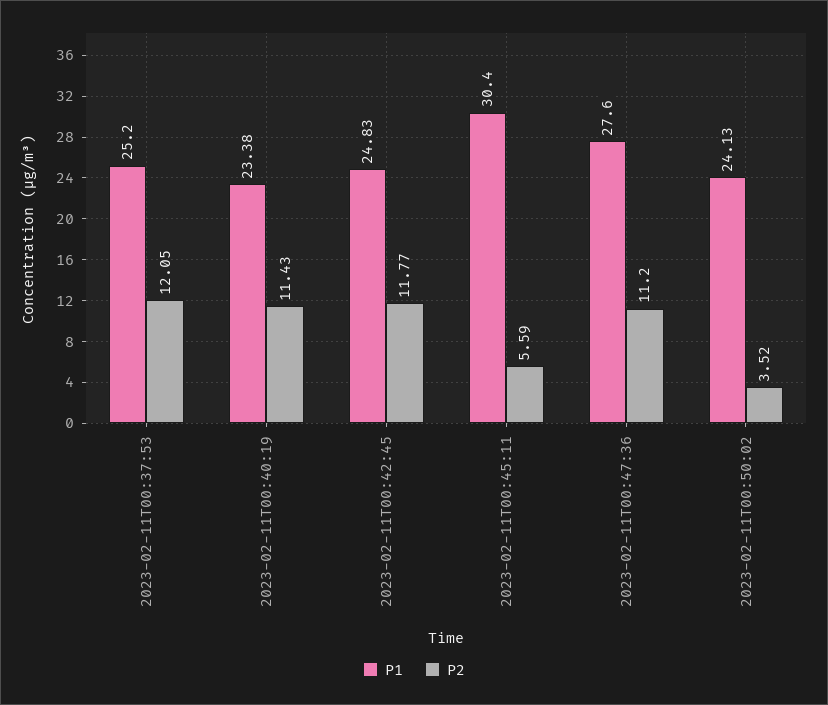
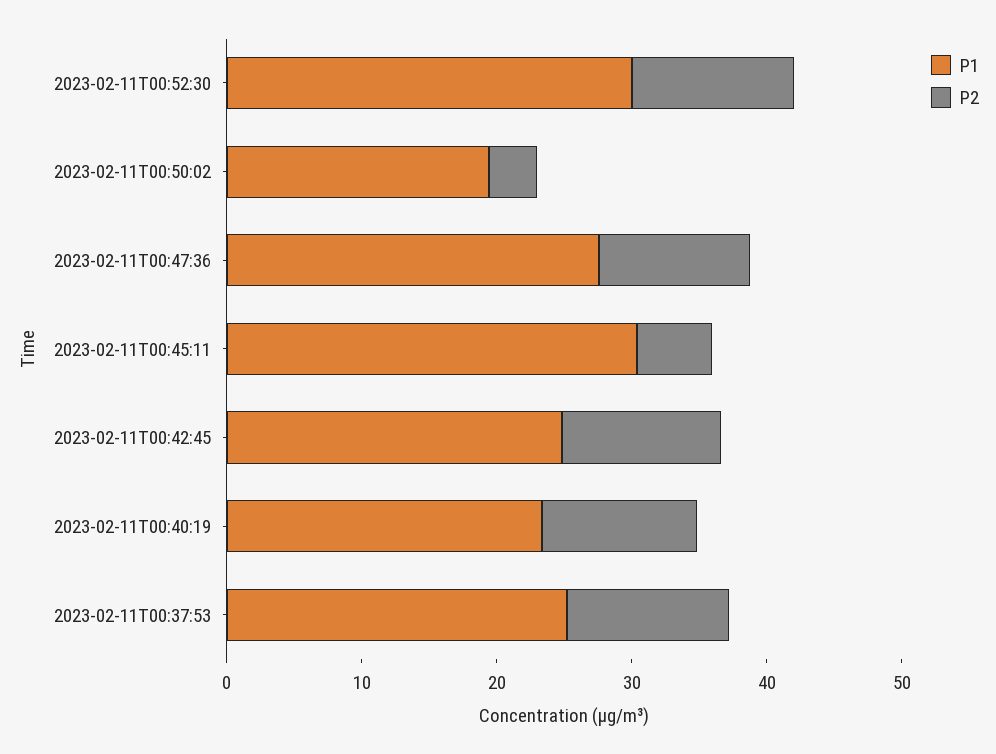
P1, 2023-02-11T00:50:02: 24.13 -> 20
P1, 2023-02-11T00:52:30: none -> 30
P2, 2023-02-11T00:52:30: none -> 12

